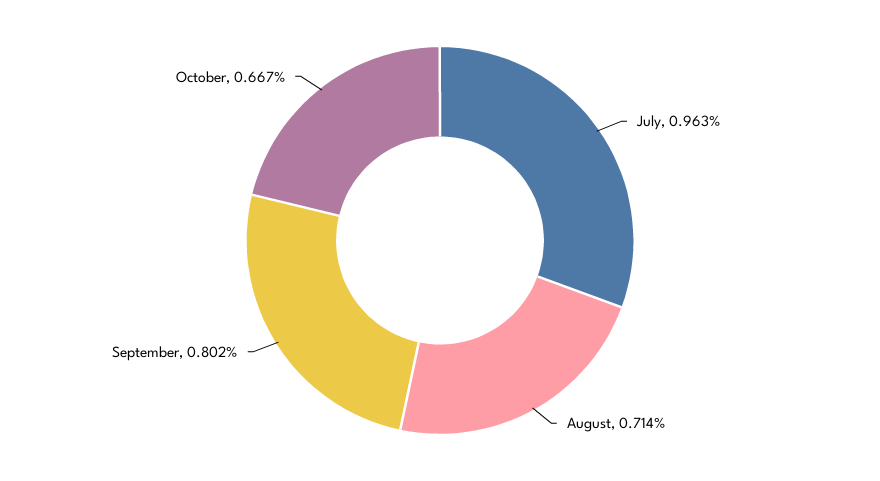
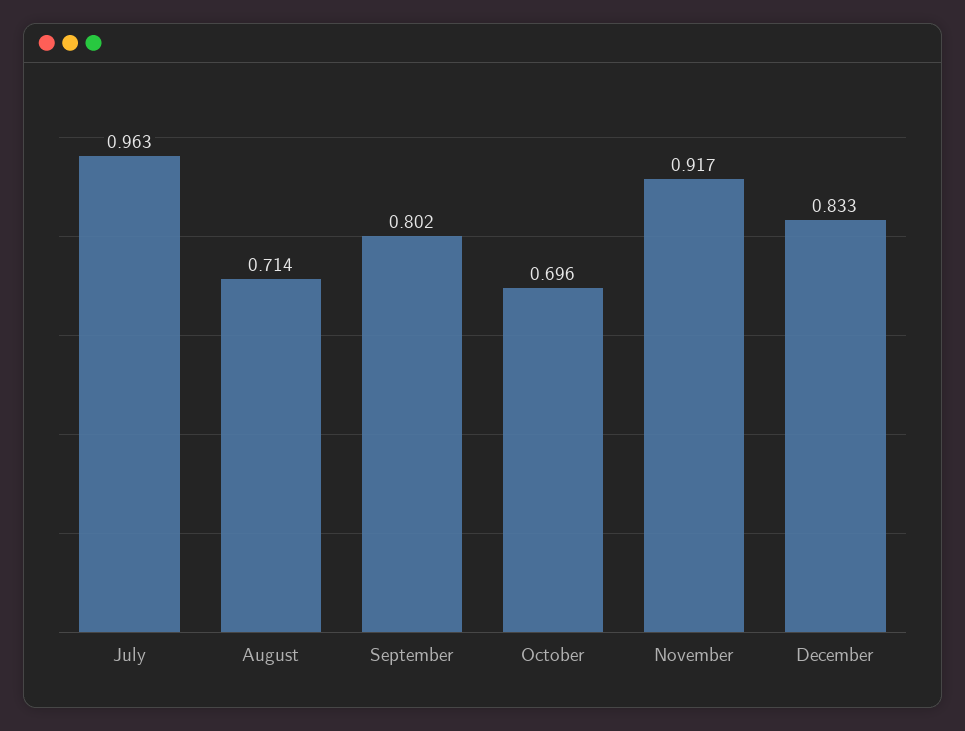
October: 0.667 -> 0.696
November: none -> 0.917
December: none -> 0.833

